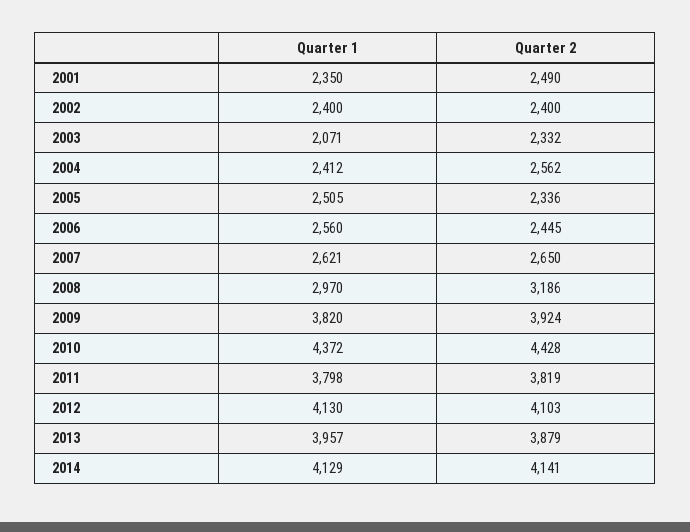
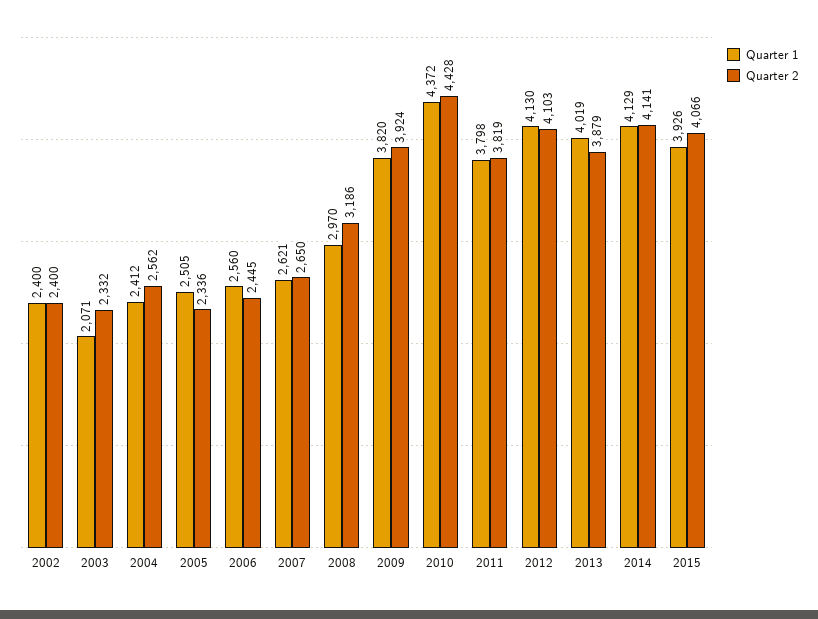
Quarter 1, 2001: 2350 -> none
Quarter 2, 2001: 2490 -> none
Quarter 1, 2013: 3957 -> 4019
Quarter 1, 2015: none -> 3926
Quarter 2, 2015: none -> 4066

